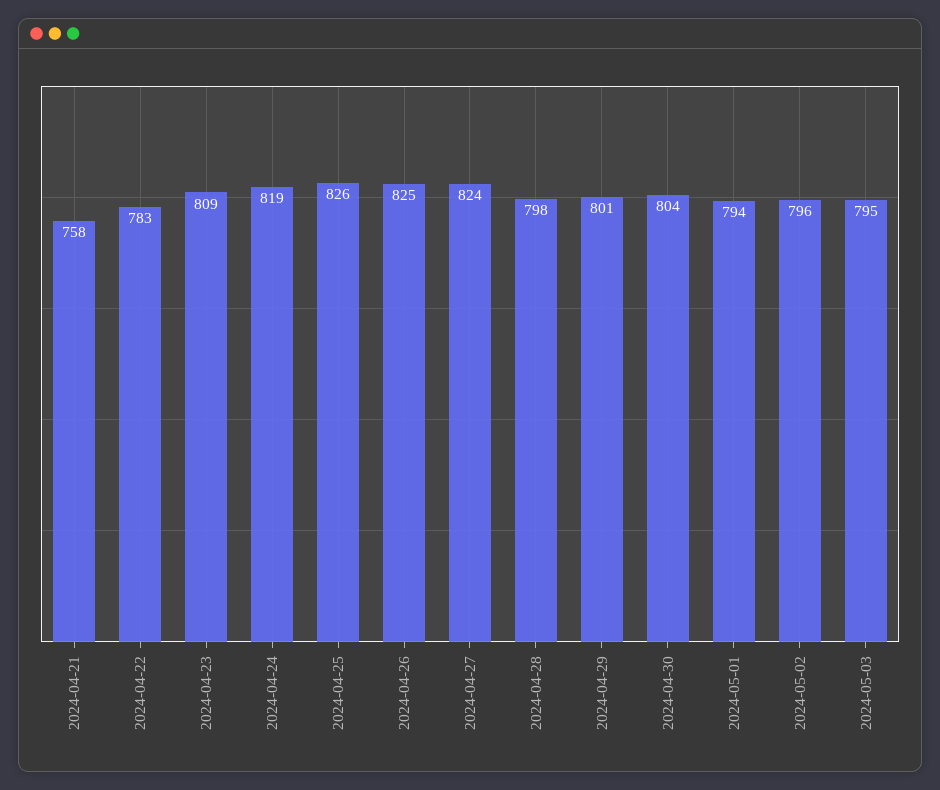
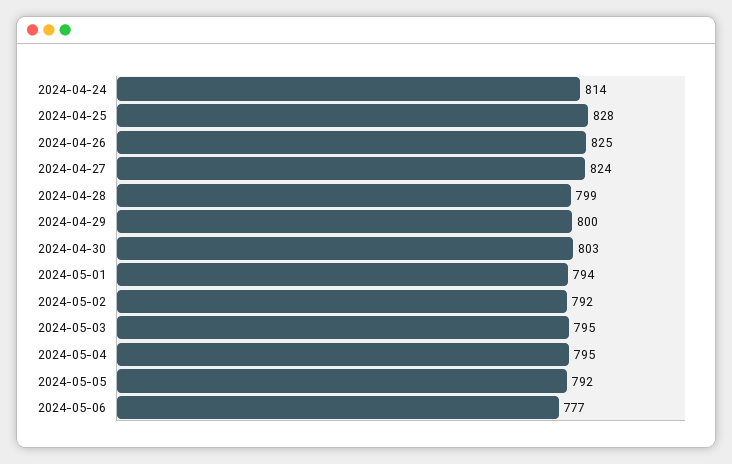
2024-04-21: 758 -> none
2024-04-22: 783 -> none
2024-04-23: 809 -> none
2024-04-24: 819 -> 814
2024-04-25: 826 -> 828
2024-04-28: 798 -> 799
2024-04-29: 801 -> 800
2024-04-30: 804 -> 803
2024-05-02: 796 -> 792
2024-05-04: none -> 795
2024-05-05: none -> 792
2024-05-06: none -> 777

